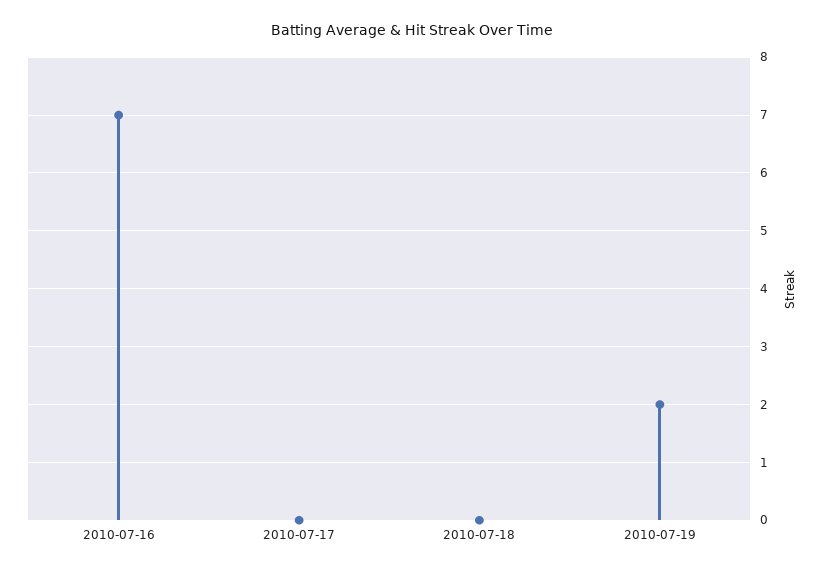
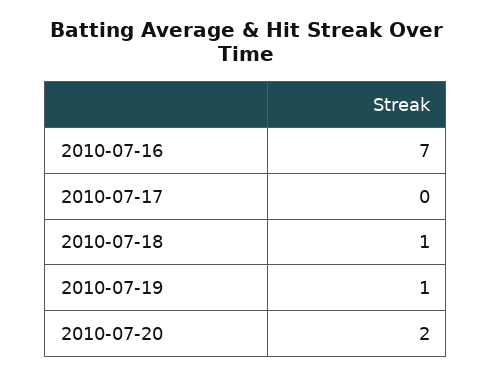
2010-07-18: 0 -> 1
2010-07-19: 2 -> 1
2010-07-20: none -> 2

